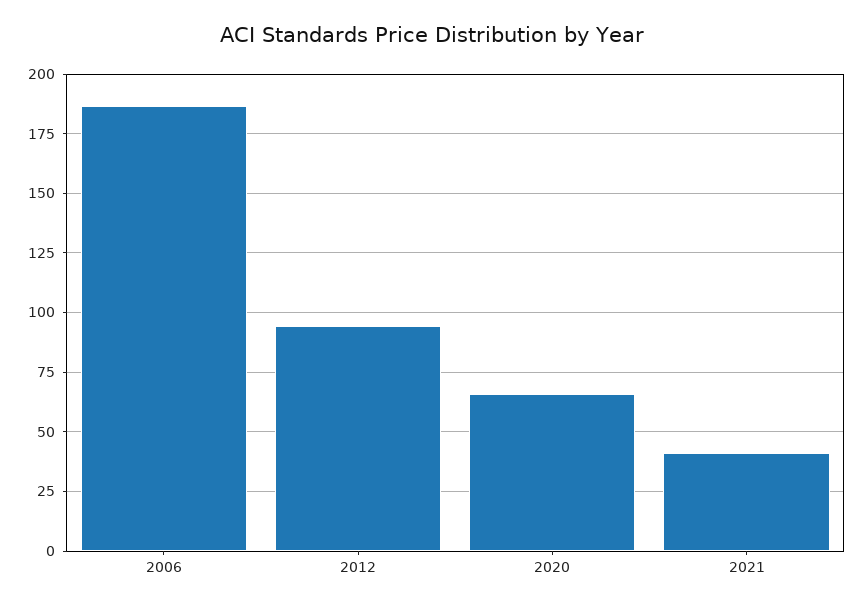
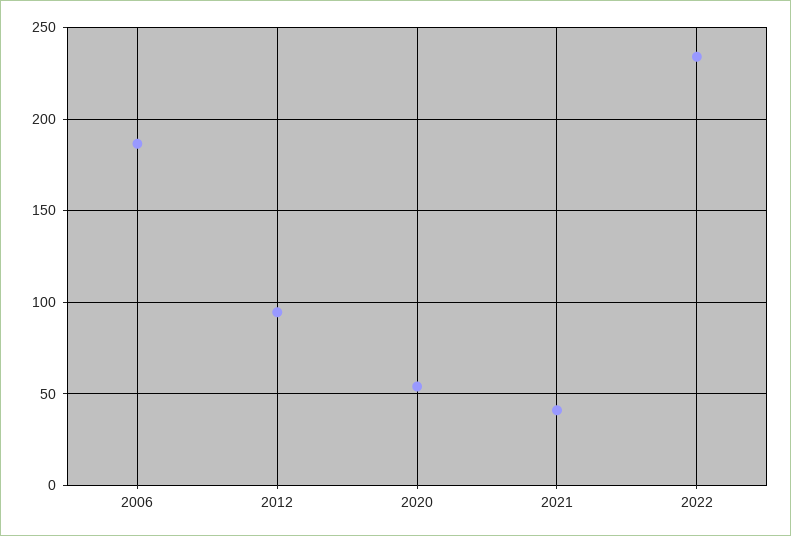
2020: 65 -> 55
2022: none -> 235

